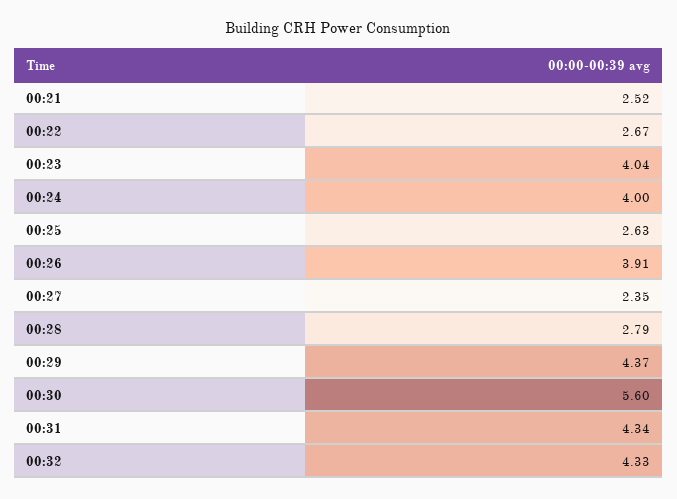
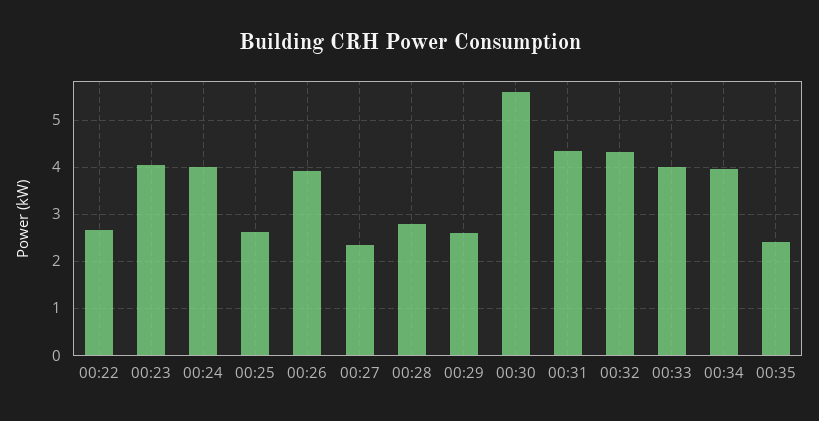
00:21: 2.52 -> none
00:29: 4.37 -> 2.6
00:33: none -> 4
00:34: none -> 4
00:35: none -> 2.4

